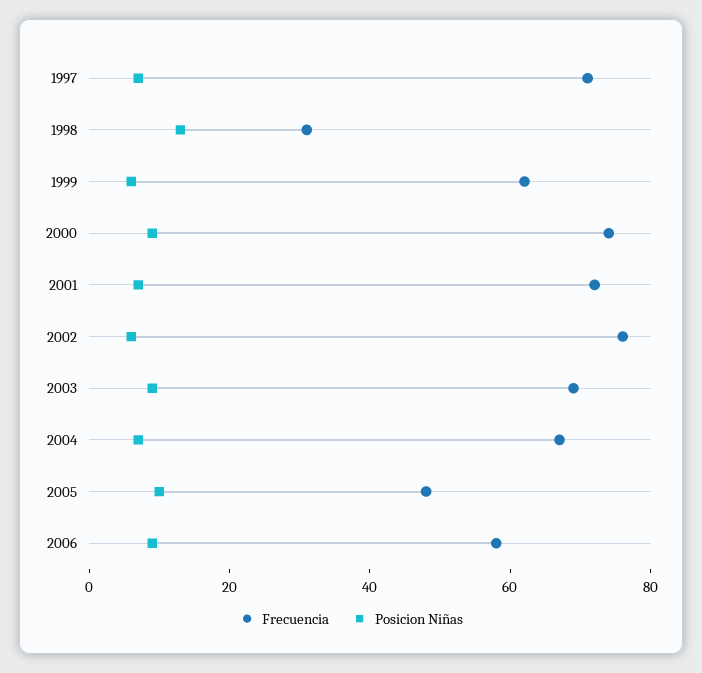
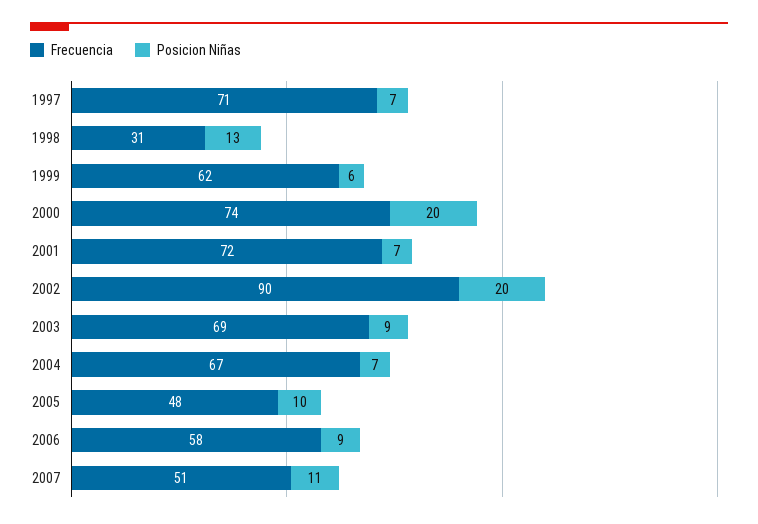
Posicion Niñas, 2000: 10 -> 20
Frecuencia, 2002: 75 -> 90
Posicion Niñas, 2002: 5 -> 20
Frecuencia, 2007: none -> 51
Posicion Niñas, 2007: none -> 11

